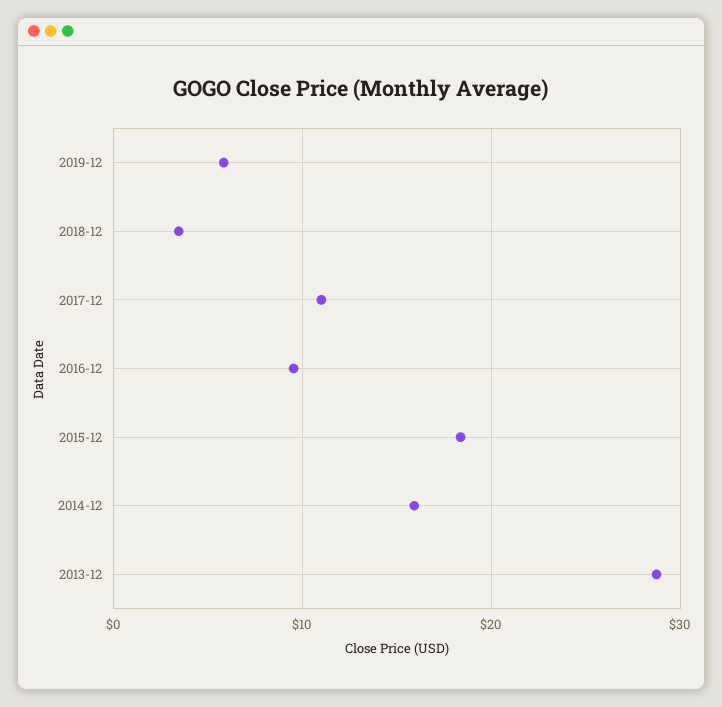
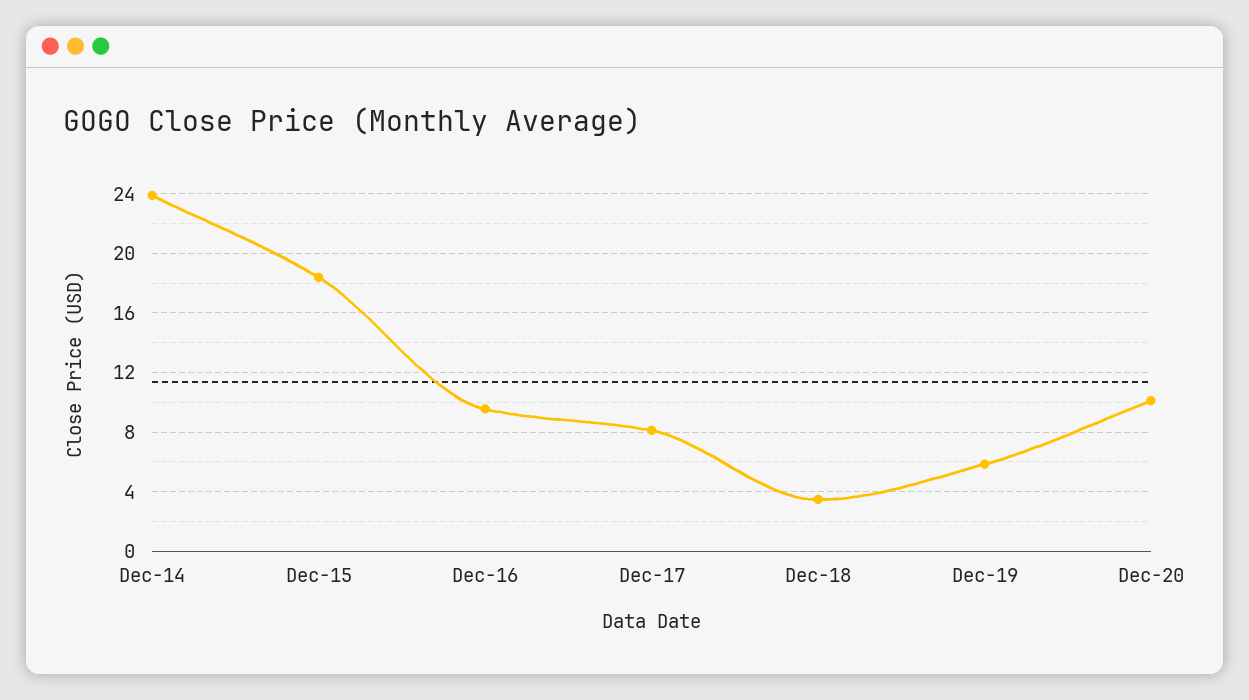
2017-12: 11 -> 8
2014-12: 16 -> 24
2013-12: 29 -> none
Dec-20: none -> 10

